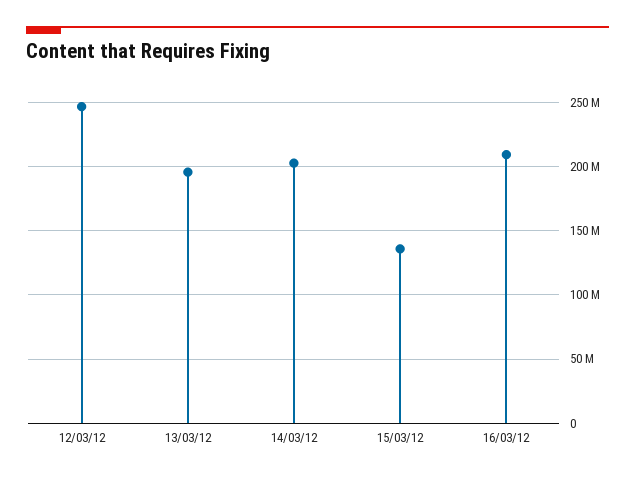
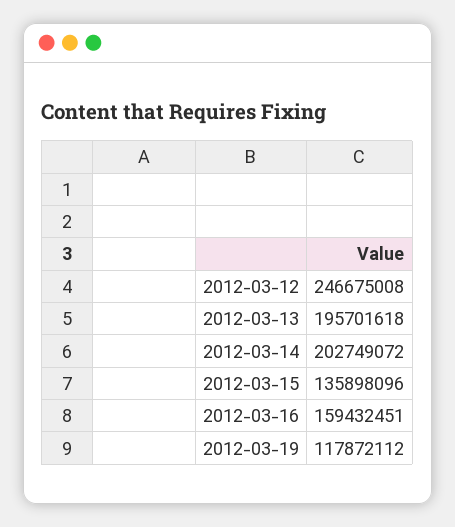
16/03/12: 210000000 -> 159432451
2012-03-19: none -> 117872112

